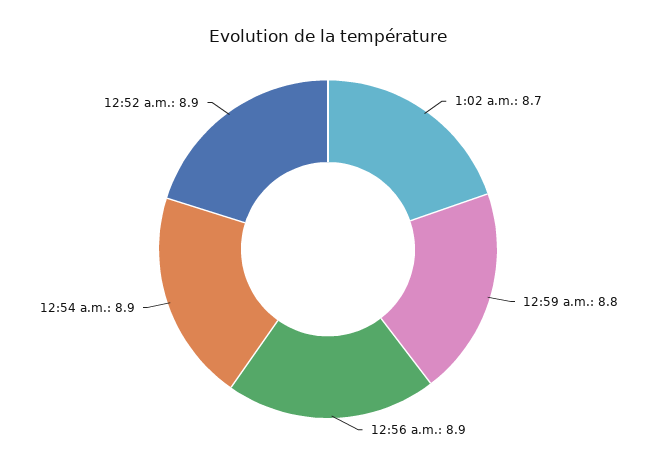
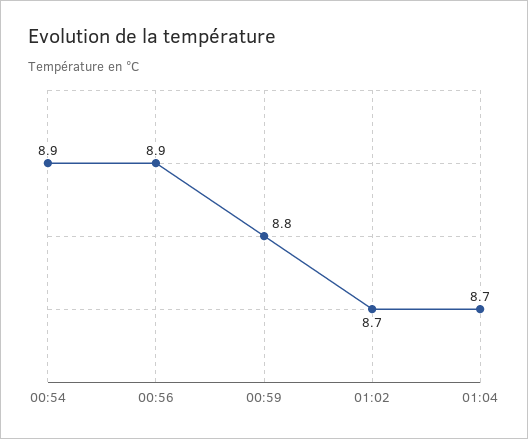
12:52 a.m.: 8.9 -> none
01:04: none -> 8.7

